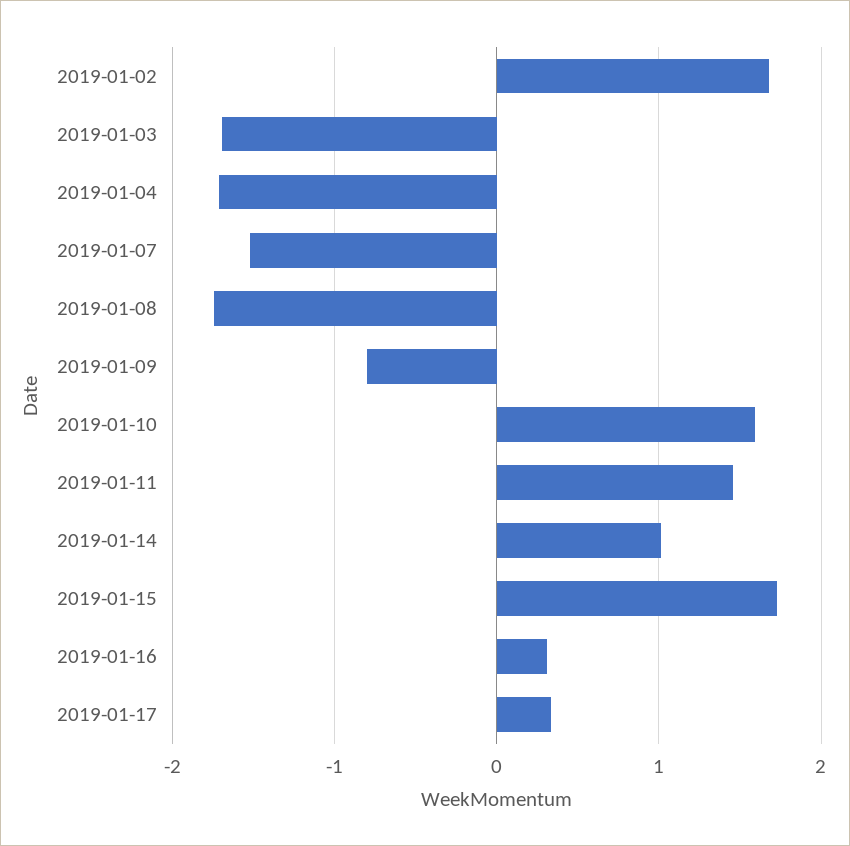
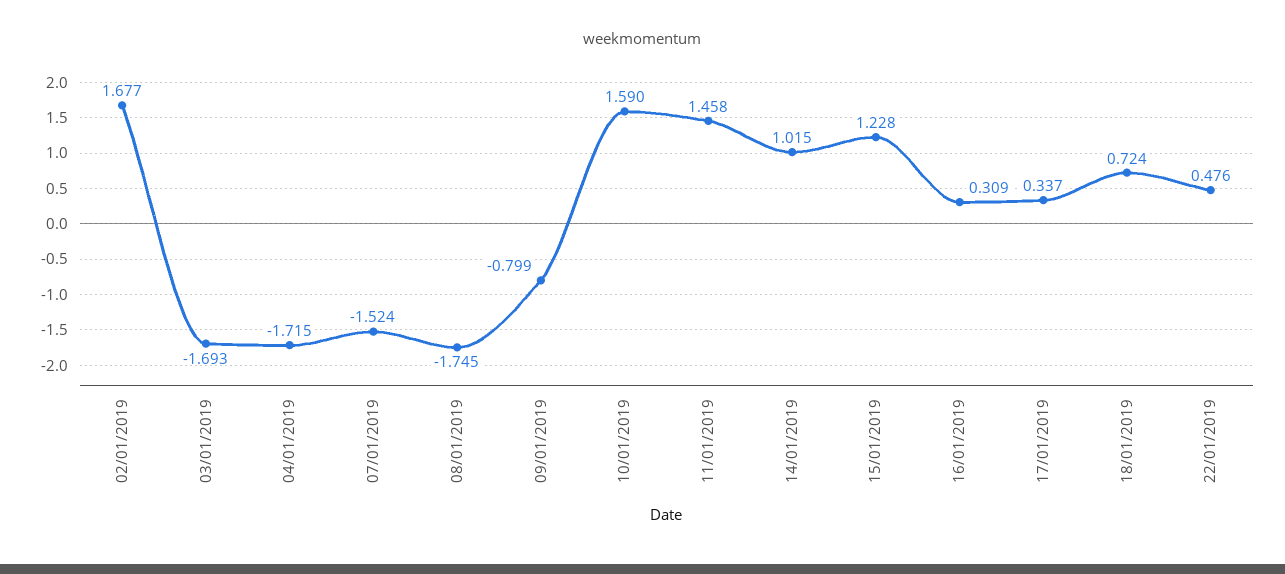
2019-01-15: 1.7 -> 1.228
18/01/2019: none -> 0.724
22/01/2019: none -> 0.476

